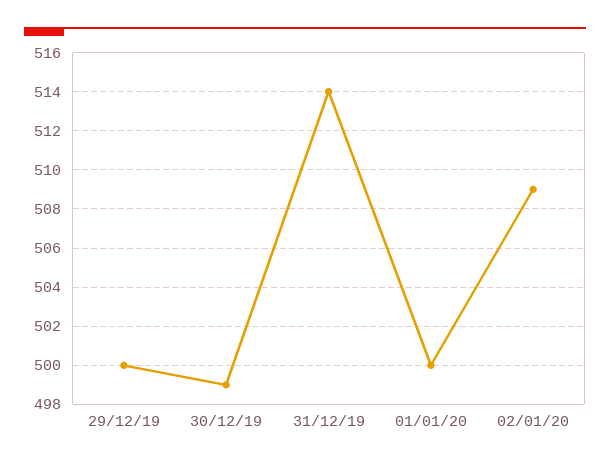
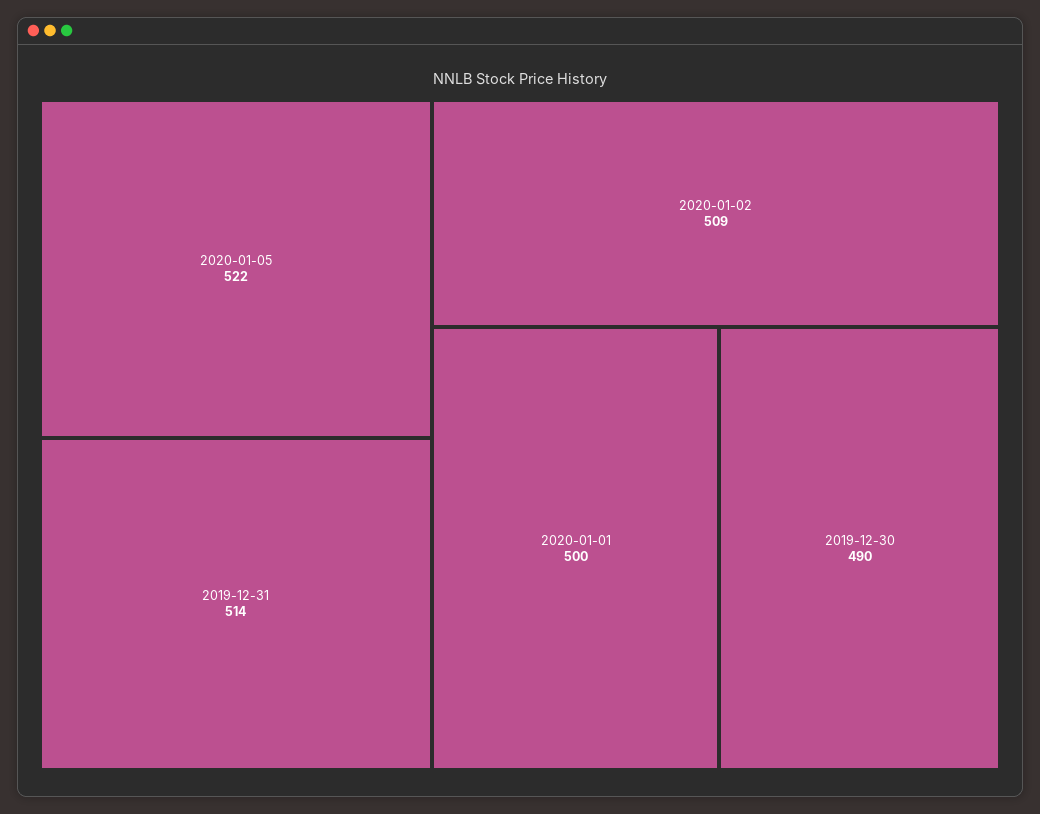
29/12/19: 500 -> none
30/12/19: 499 -> 490
2020-01-05: none -> 522

